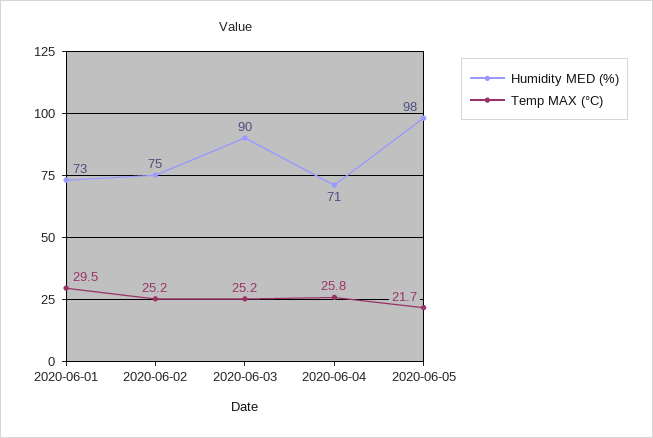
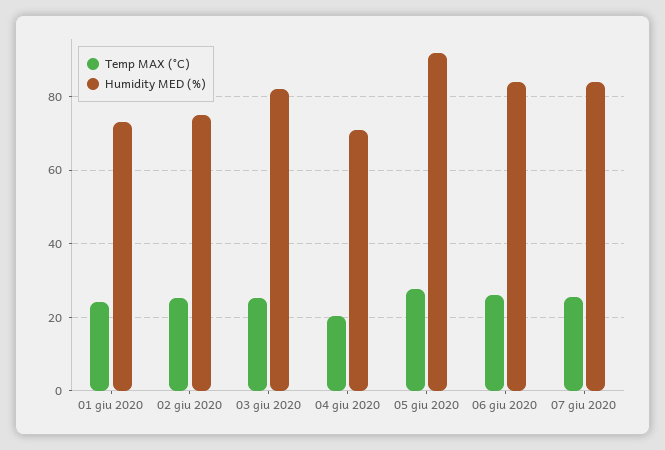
Temp MAX (°C), 2020-06-01: 29.5 -> 24
Humidity MED (%), 2020-06-03: 90 -> 82
Temp MAX (°C), 2020-06-04: 25.8 -> 20
Humidity MED (%), 2020-06-05: 98 -> 92
Temp MAX (°C), 2020-06-05: 21.7 -> 28
Temp MAX (°C), 06 giu 2020: none -> 26
Humidity MED (%), 06 giu 2020: none -> 84
Temp MAX (°C), 07 giu 2020: none -> 26
Humidity MED (%), 07 giu 2020: none -> 84

